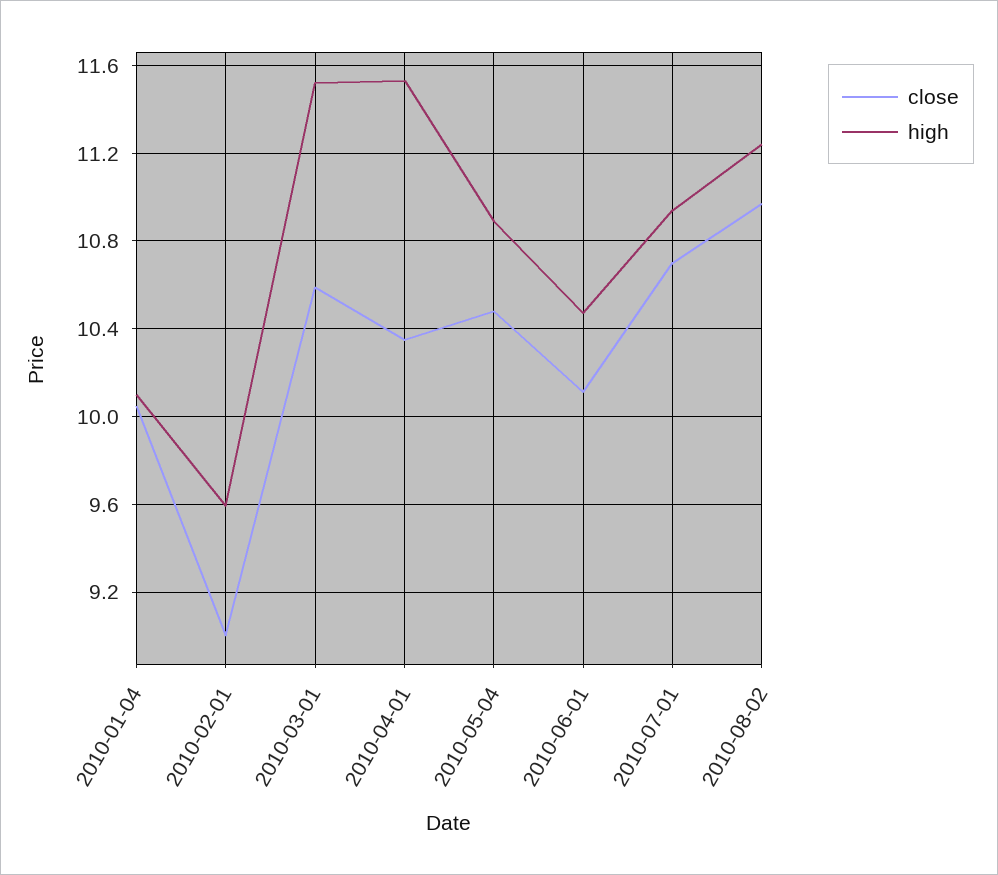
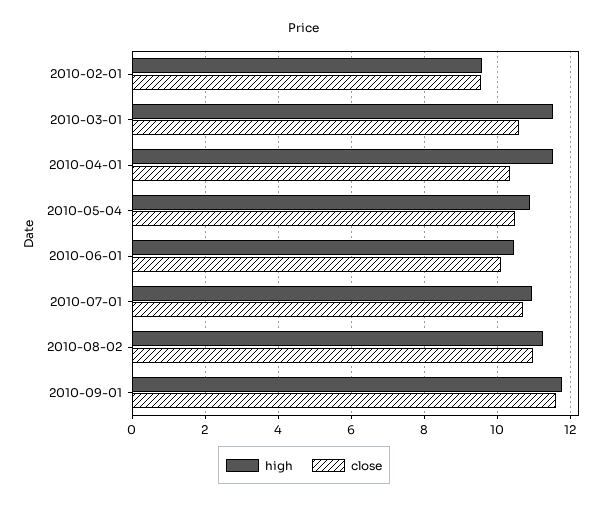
close, 2010-01-04: 10.05 -> none
high, 2010-01-04: 10.1 -> none
close, 2010-02-01: 9 -> 9.6
high, 2010-09-01: none -> 11.8
close, 2010-09-01: none -> 11.6

